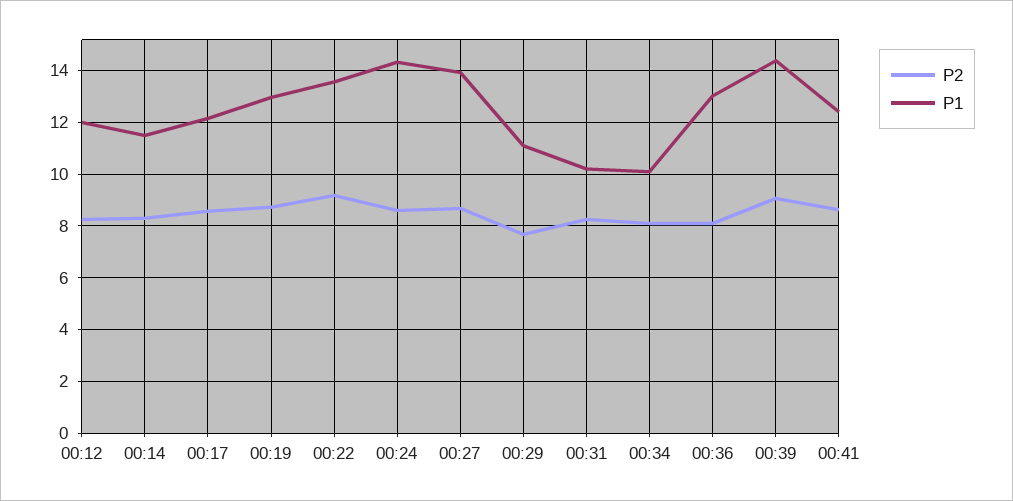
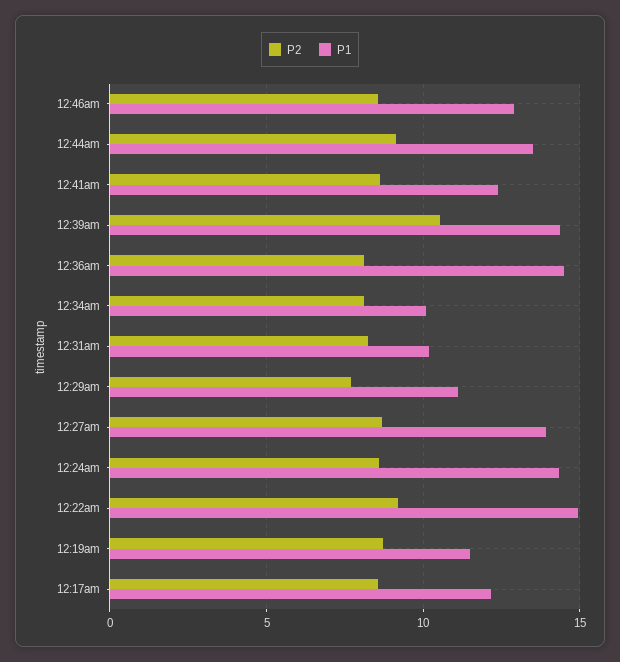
P2, 00:12: 8.25 -> none
P1, 00:12: 12 -> none
P2, 00:14: 8.25 -> none
P1, 00:14: 11.5 -> none
P1, 00:19: 13 -> 11.5
P1, 00:22: 13.5 -> 15
P1, 00:36: 13 -> 14.5
P2, 00:39: 9 -> 10.5
P2, 12:46am: none -> 8.5
P1, 12:46am: none -> 13
P2, 12:44am: none -> 9
P1, 12:44am: none -> 13.5

